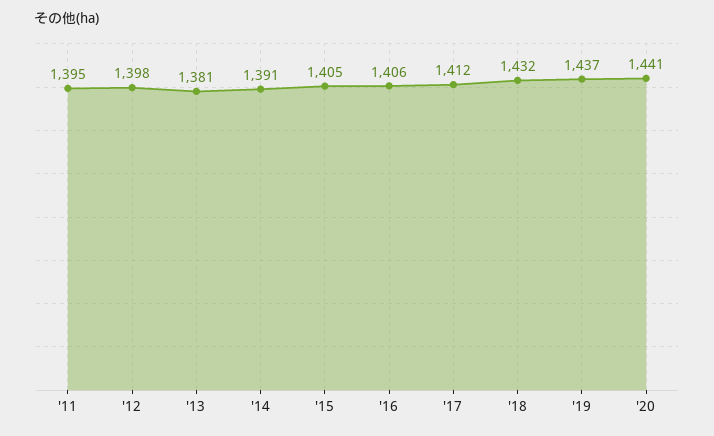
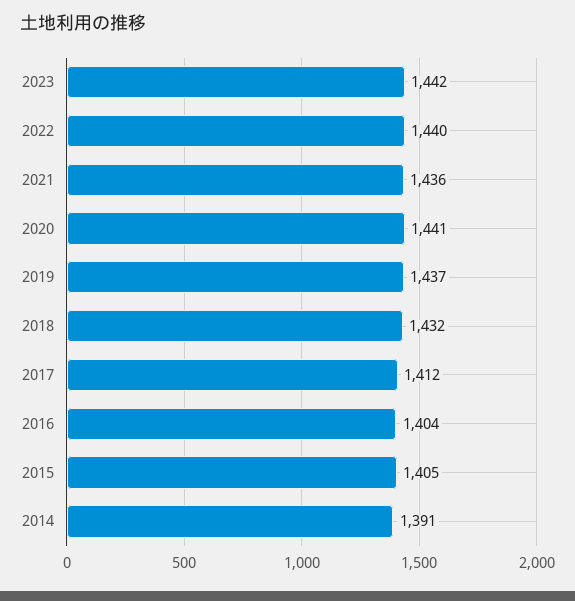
'11: 1395 -> none
'12: 1398 -> none
'13: 1381 -> none
'16: 1406 -> 1404
2023: none -> 1442
2022: none -> 1440
2021: none -> 1436

